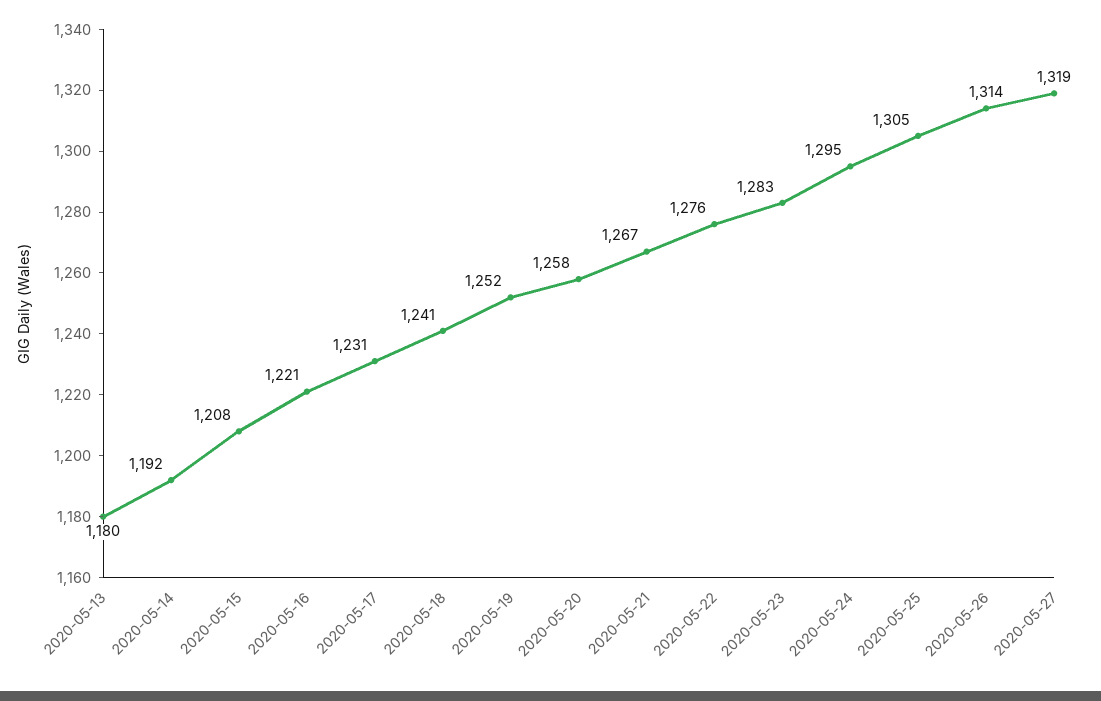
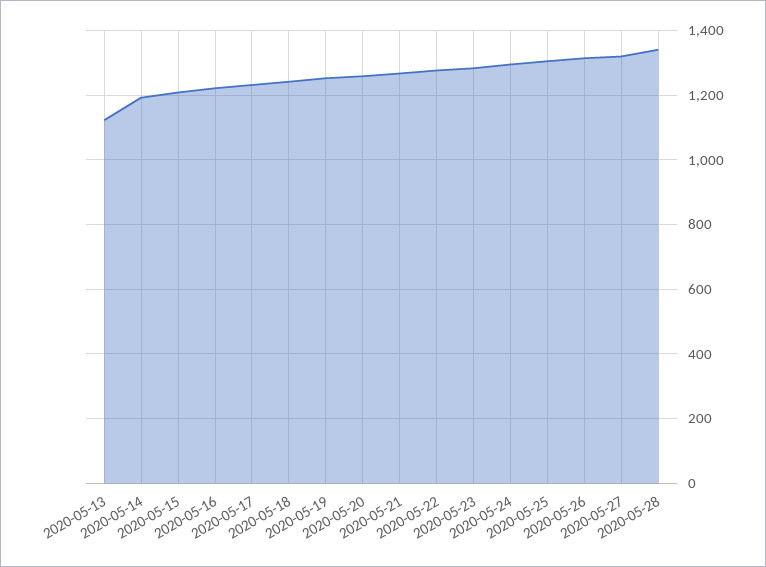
2020-05-13: 1180 -> 1120
2020-05-28: none -> 1340

